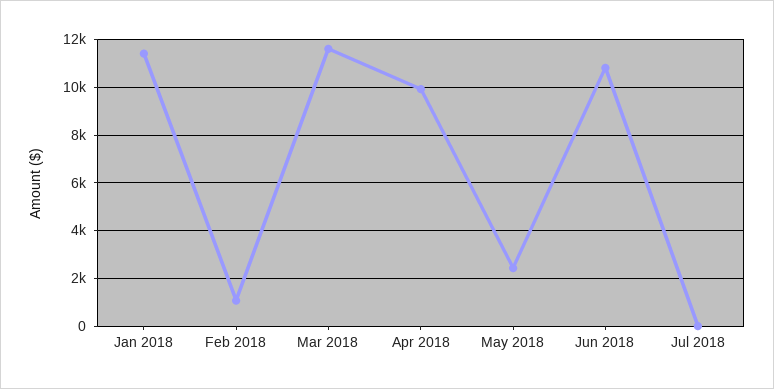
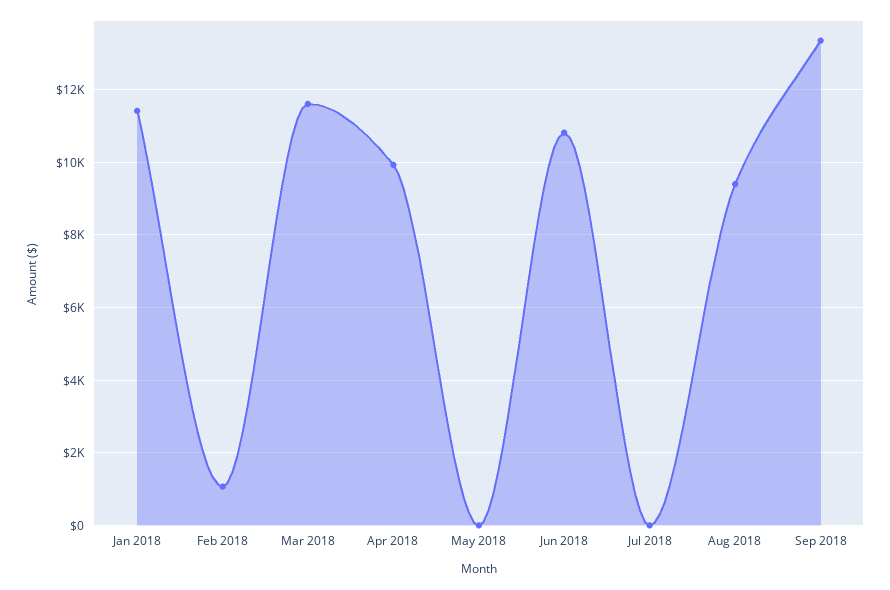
May 2018: 2500 -> 0
Aug 2018: none -> 9400
Sep 2018: none -> 13400

